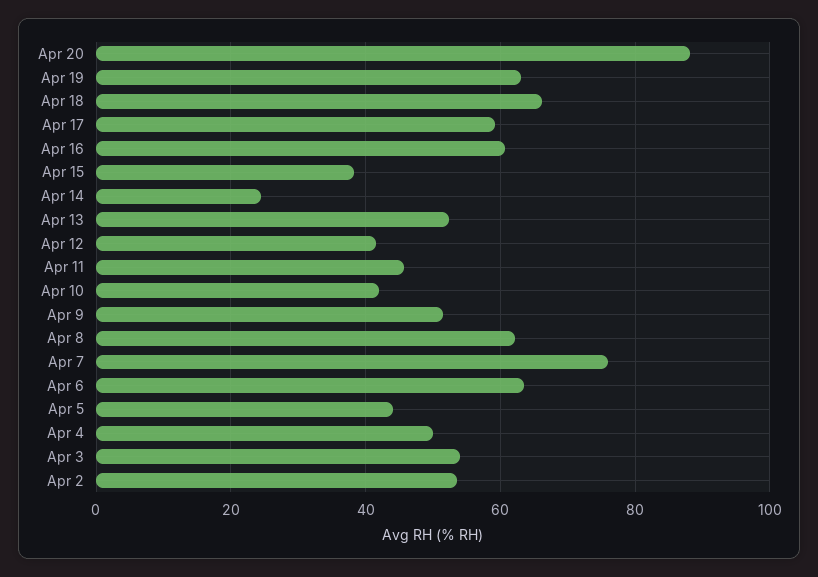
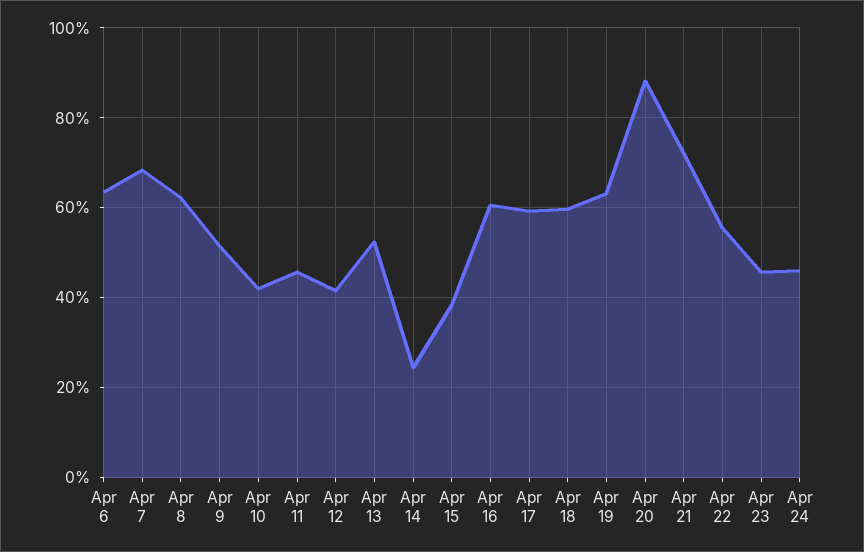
Apr 18: 66 -> 60
Apr 7: 76 -> 68
Apr 5: 44 -> none
Apr 4: 50 -> none
Apr 3: 54 -> none
Apr 2: 54 -> none
Apr 21: none -> 72
Apr 22: none -> 56
Apr 23: none -> 46
Apr 24: none -> 46

